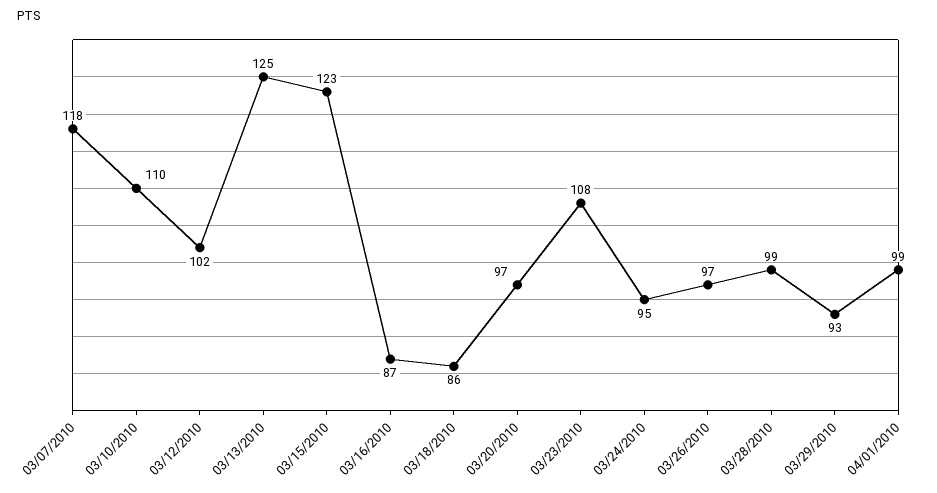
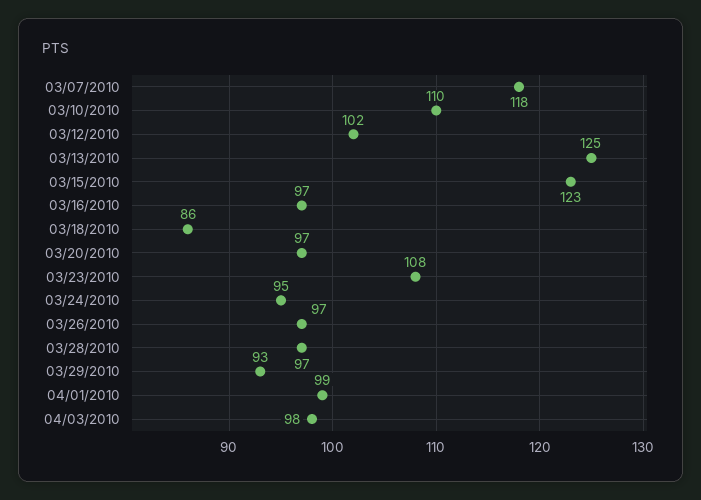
03/16/2010: 87 -> 97
03/28/2010: 99 -> 97
04/03/2010: none -> 98

